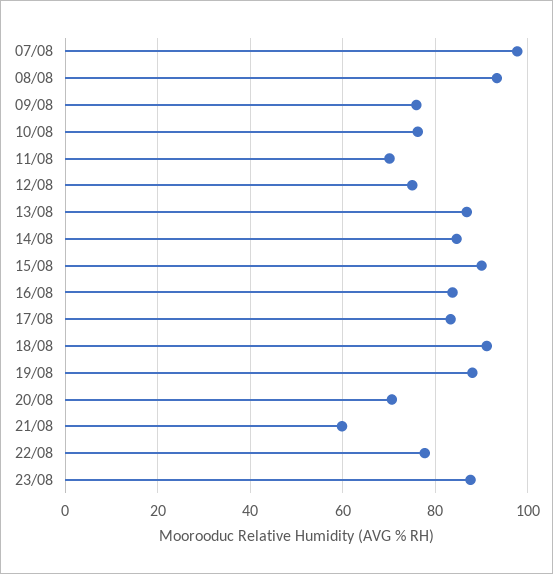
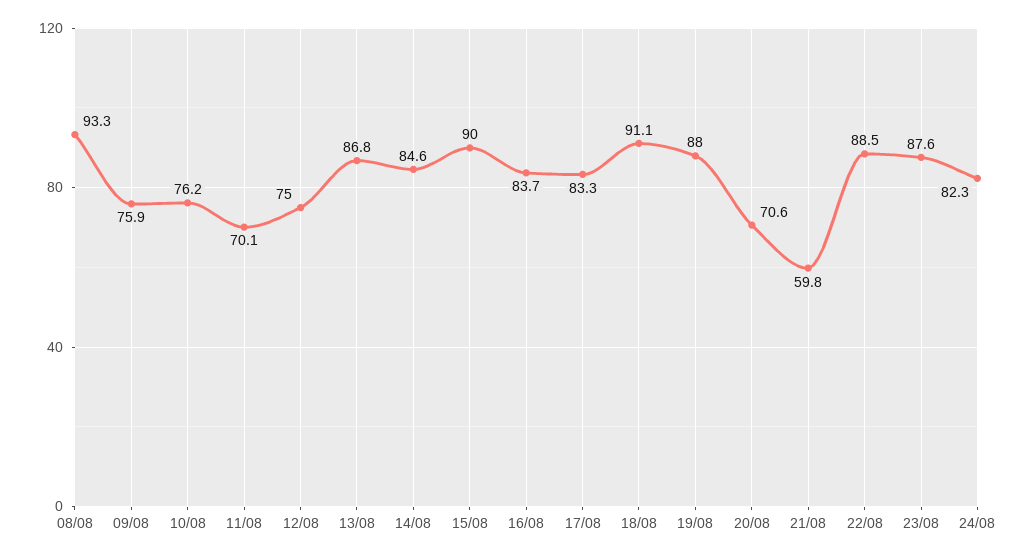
07/08: 98 -> none
22/08: 78 -> 88.5
24/08: none -> 82.3

